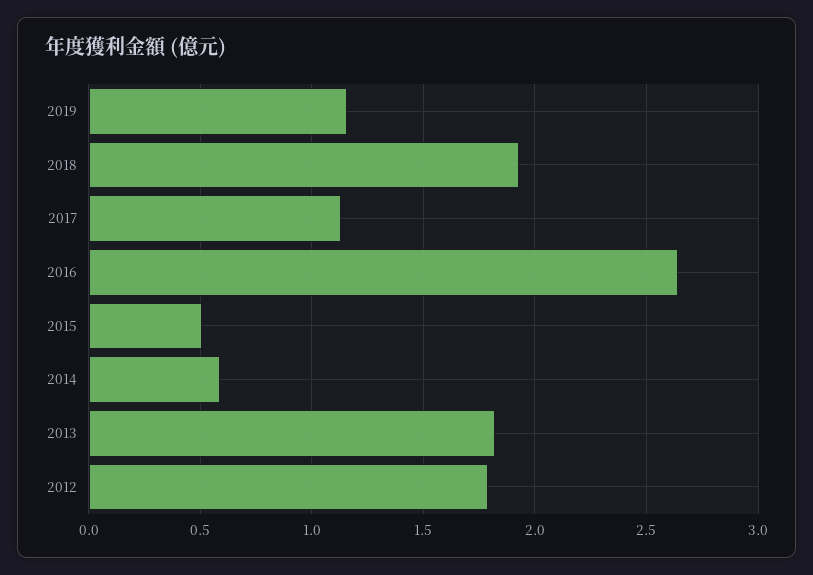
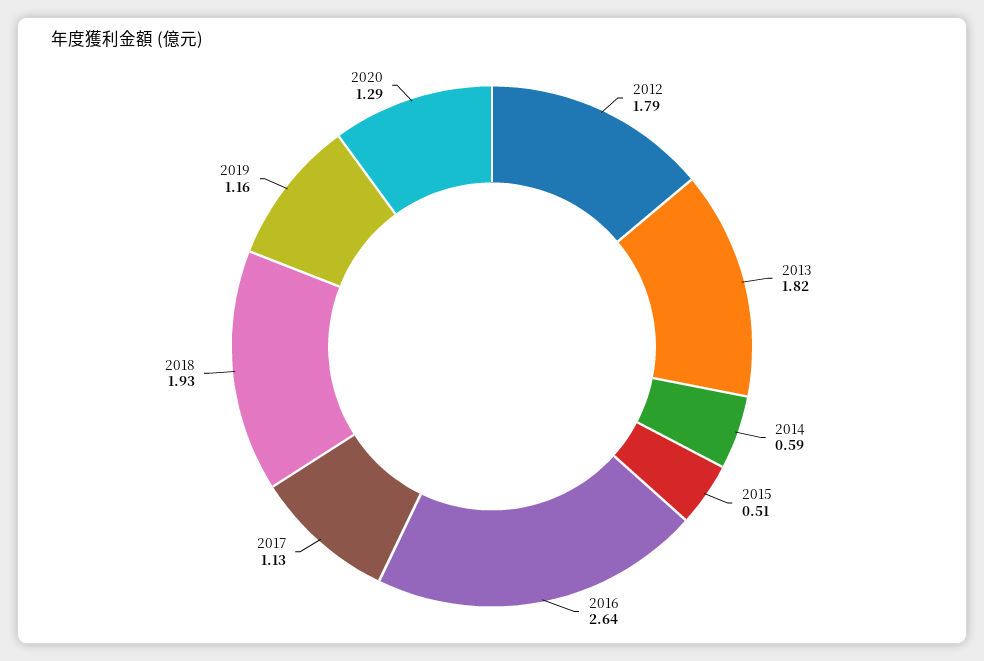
2020: none -> 1.29

